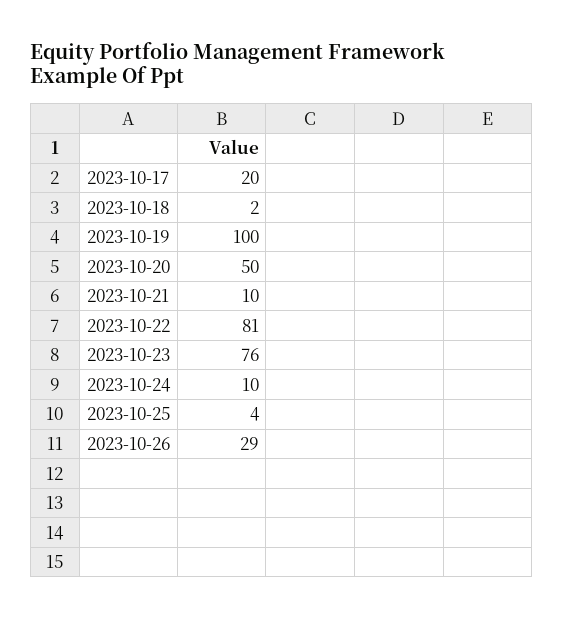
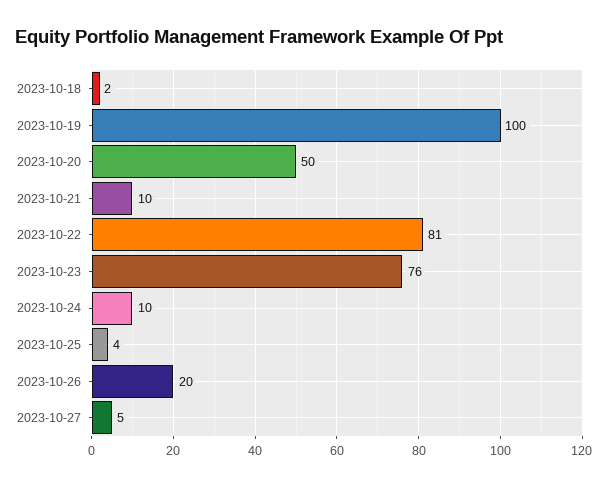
2023-10-17: 20 -> none
2023-10-26: 29 -> 20
2023-10-27: none -> 5

